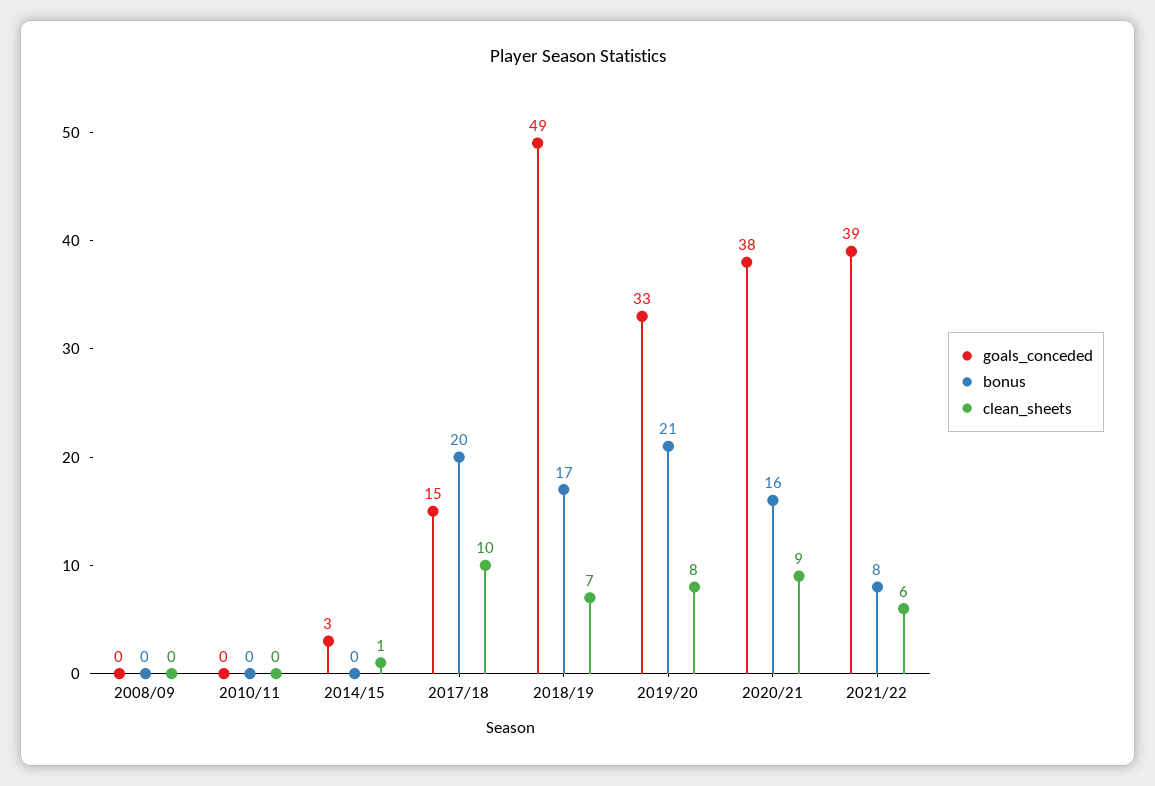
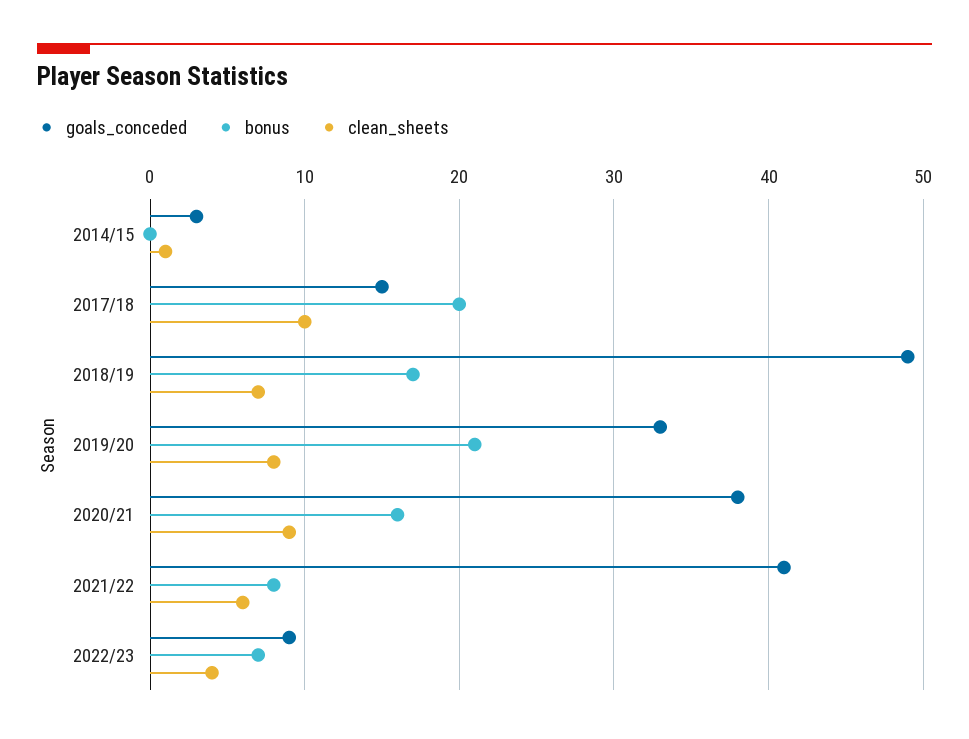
goals_conceded, 2008/09: 0 -> none
bonus, 2008/09: 0 -> none
clean_sheets, 2008/09: 0 -> none
goals_conceded, 2010/11: 0 -> none
bonus, 2010/11: 0 -> none
clean_sheets, 2010/11: 0 -> none
goals_conceded, 2021/22: 39 -> 41
goals_conceded, 2022/23: none -> 9
bonus, 2022/23: none -> 7
clean_sheets, 2022/23: none -> 4

